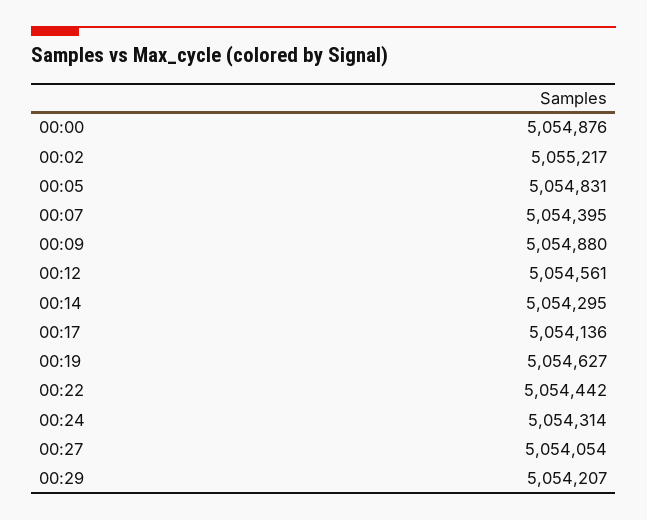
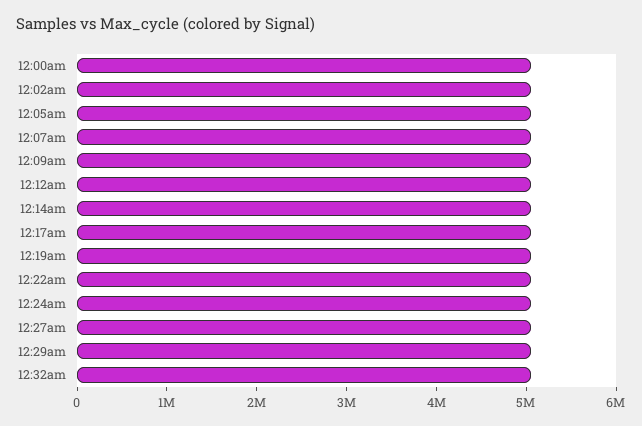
12:32am: none -> 5000000

